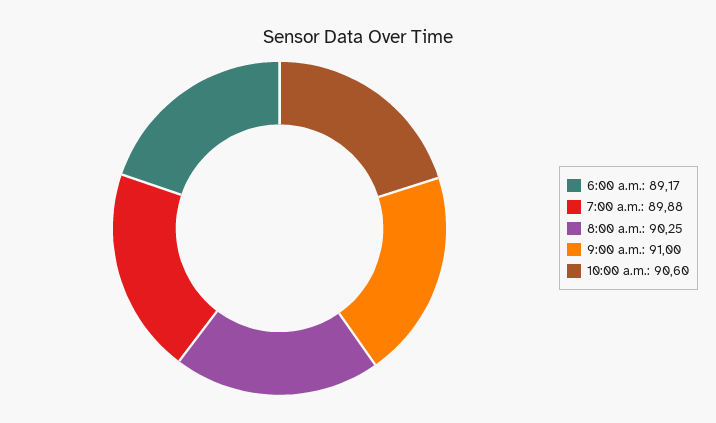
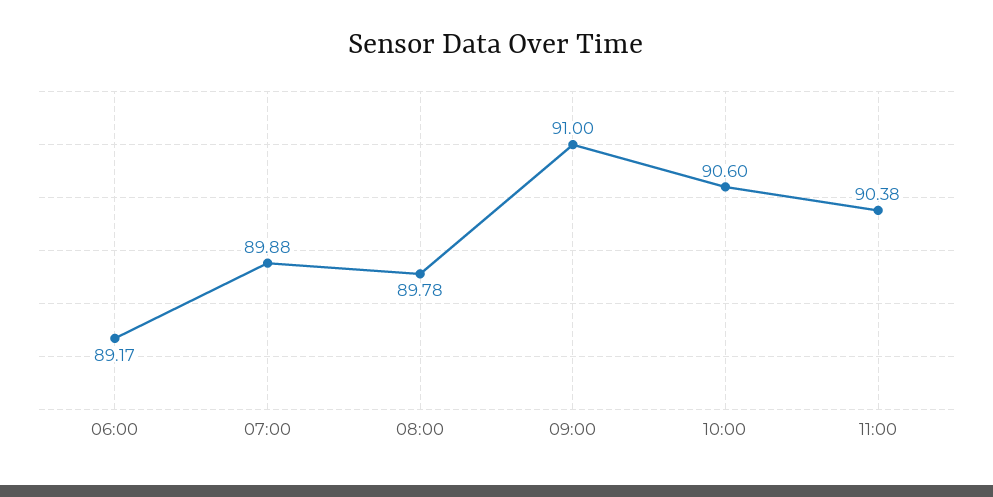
8:00 a.m.: 90.25 -> 89.78
11:00: none -> 90.38

